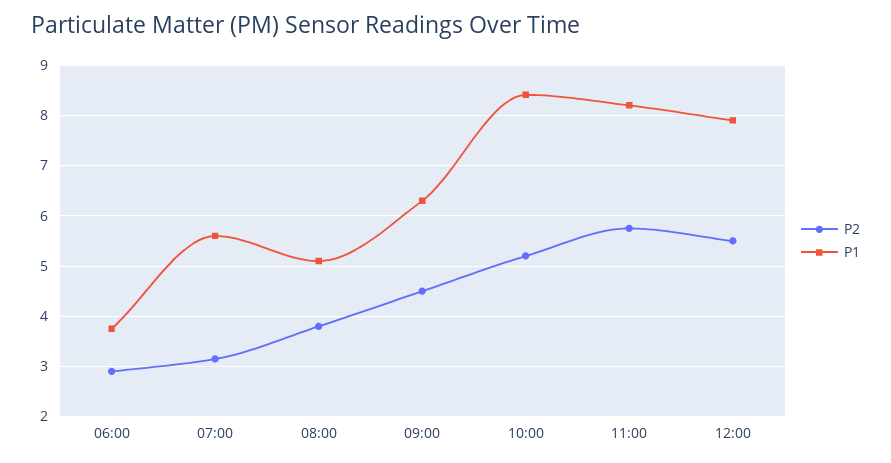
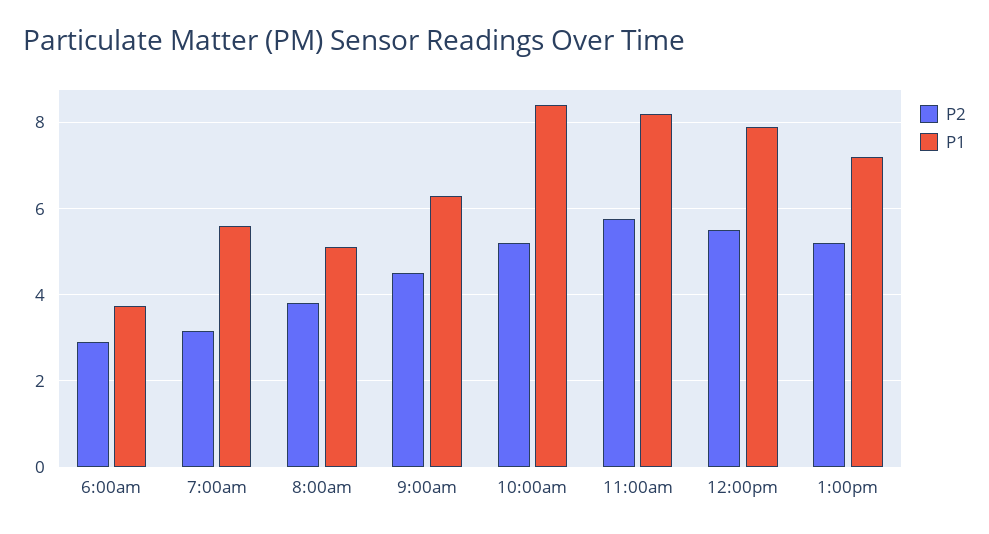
P2, 1:00pm: none -> 5.2
P1, 1:00pm: none -> 7.2

